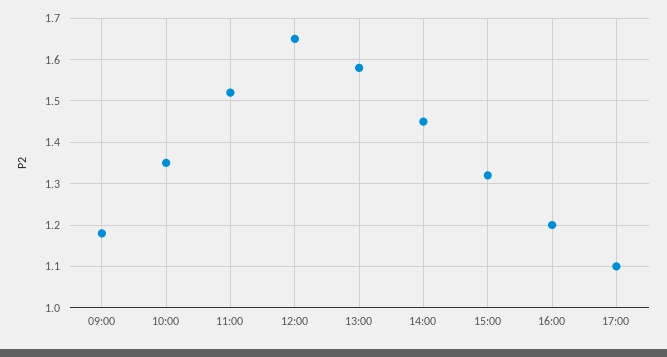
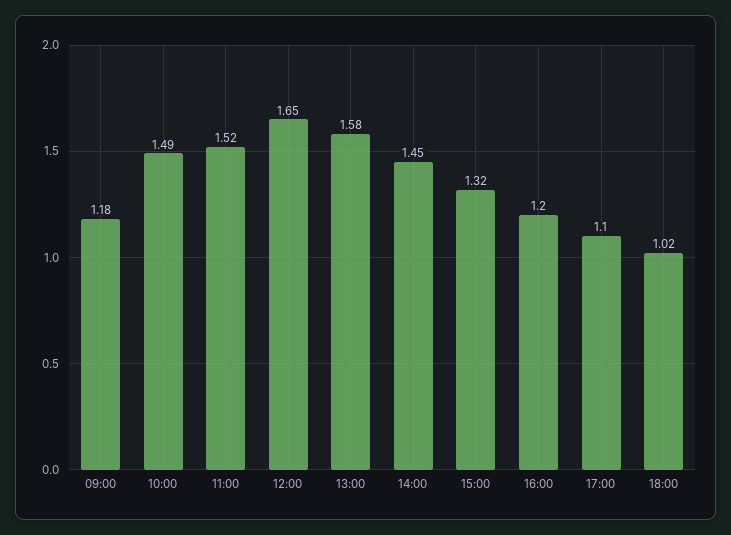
10:00: 1.35 -> 1.49
18:00: none -> 1.02

